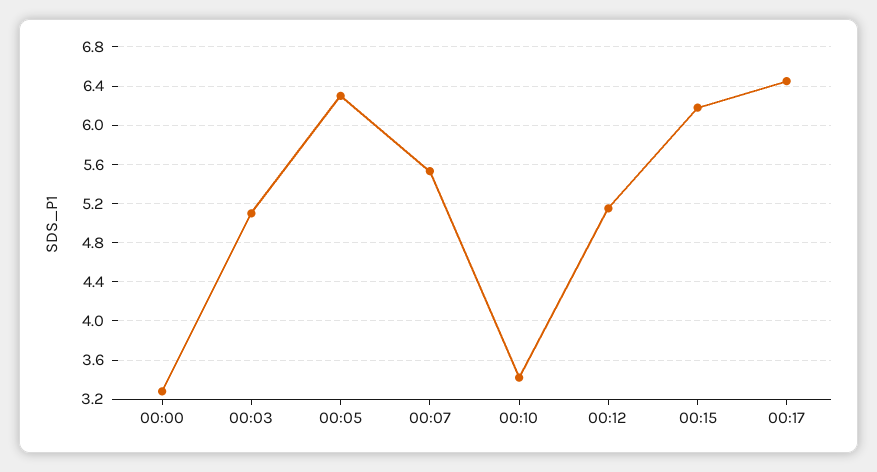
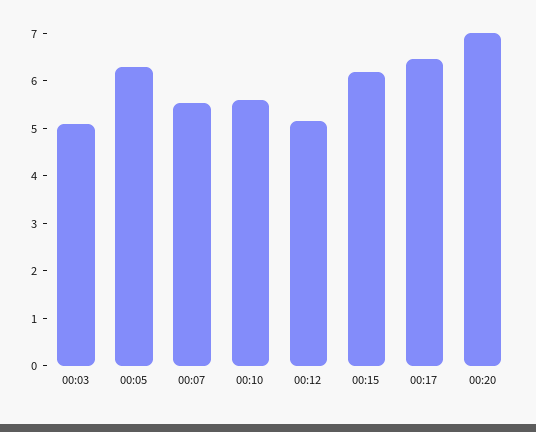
00:00: 3.3 -> none
00:10: 3.4 -> 5.6
00:20: none -> 7

